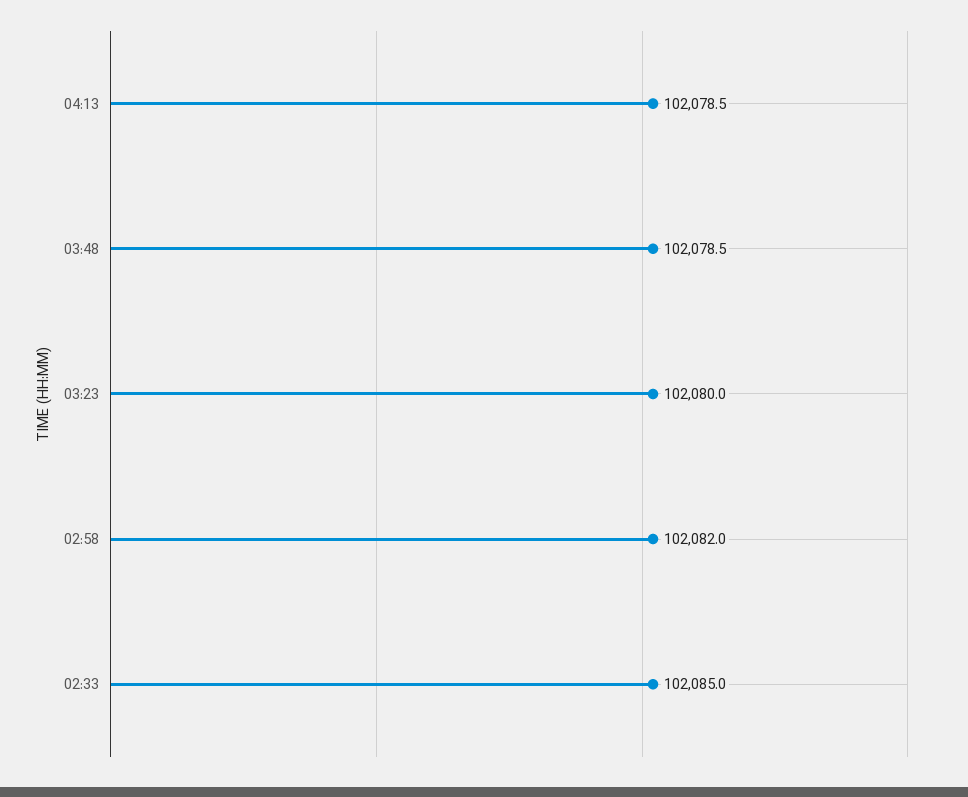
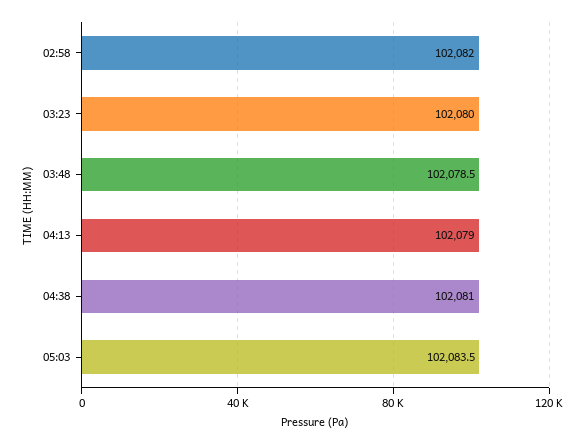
04:13: 102078.5 -> 102079
02:33: 102085 -> none
04:38: none -> 102081
05:03: none -> 102083.5

